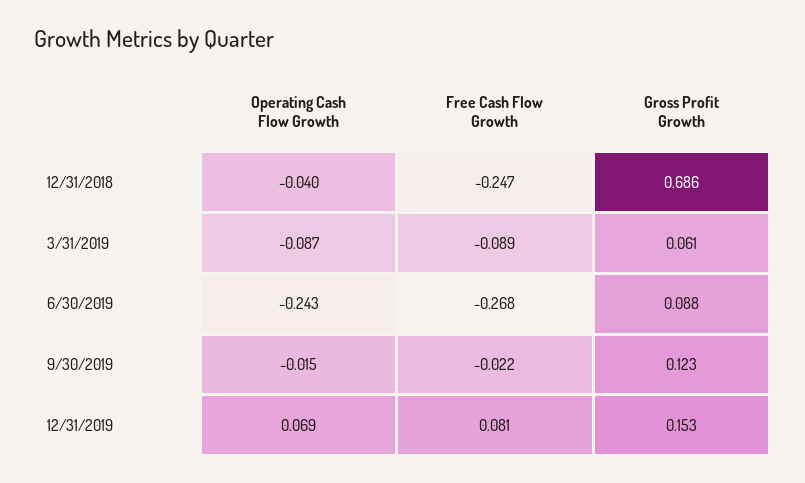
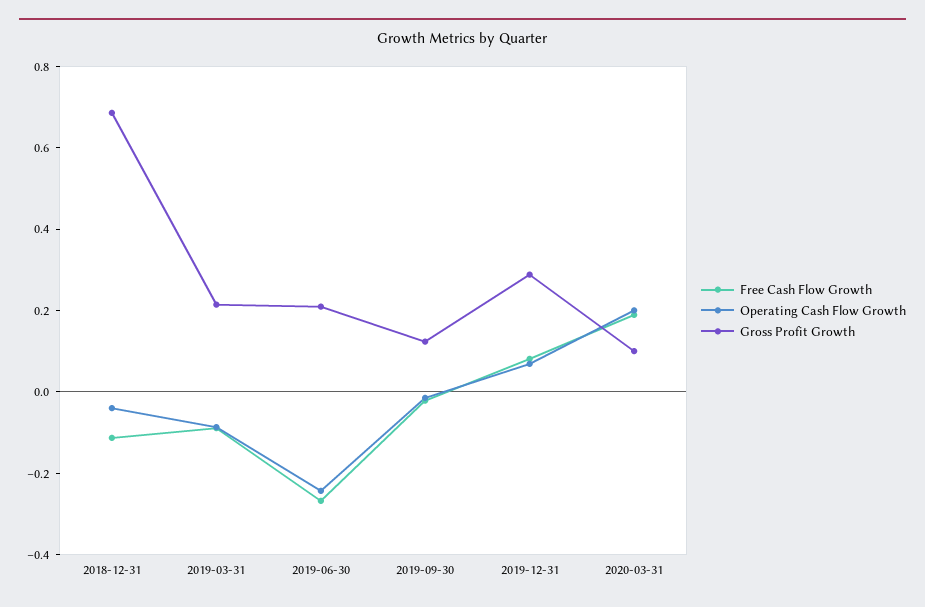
Free Cash Flow Growth, 12/31/2018: -0.247 -> -0.1
Gross Profit Growth, 3/31/2019: 0.061 -> 0.2
Gross Profit Growth, 6/30/2019: 0.088 -> 0.2
Gross Profit Growth, 12/31/2019: 0.153 -> 0.3
Free Cash Flow Growth, 2020-03-31: none -> 0.2
Operating Cash Flow Growth, 2020-03-31: none -> 0.2
Gross Profit Growth, 2020-03-31: none -> 0.1

